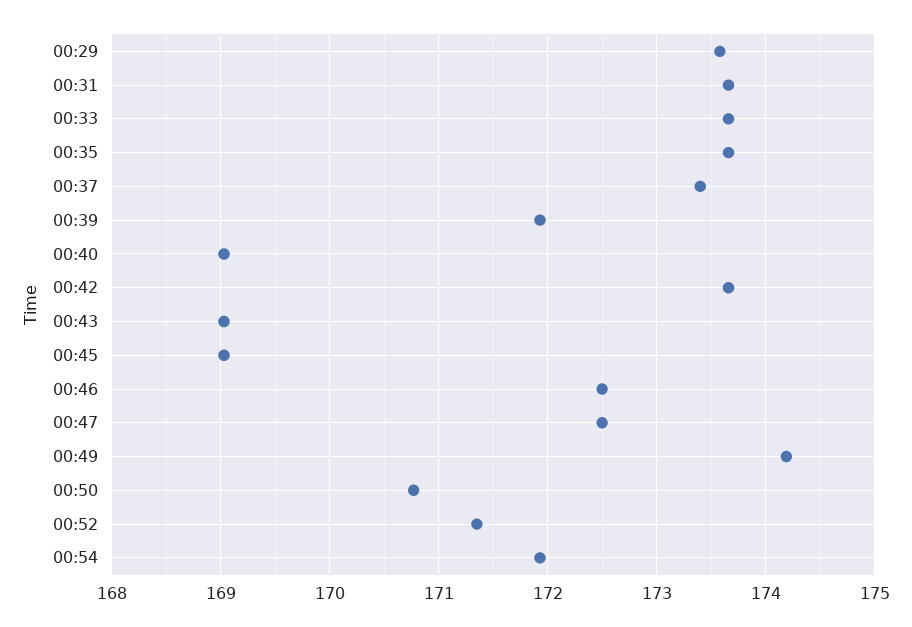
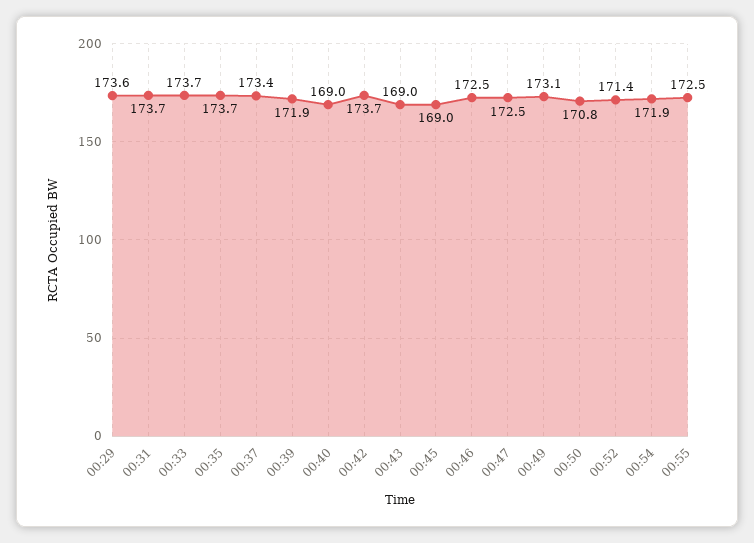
00:49: 174.2 -> 173.1
00:55: none -> 172.5

